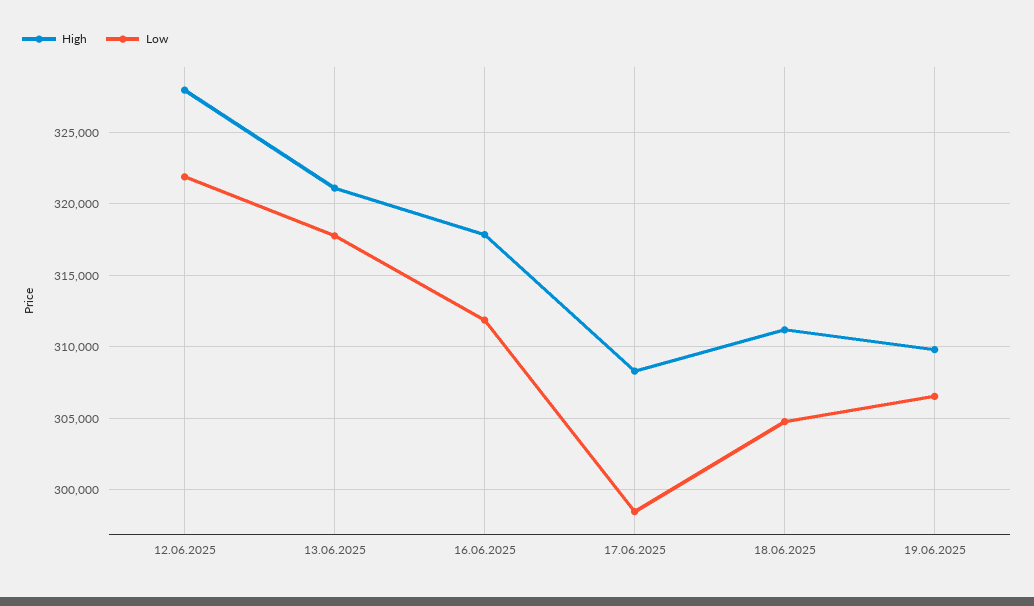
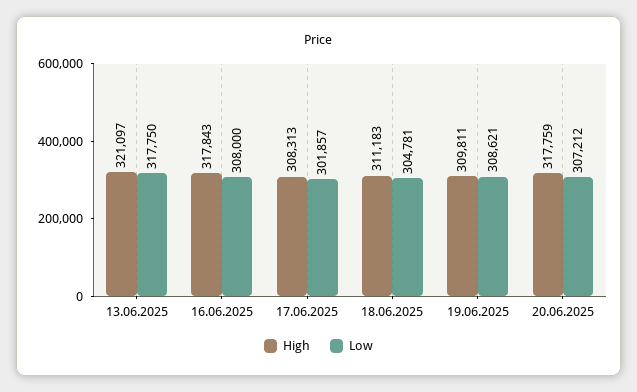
High, 12.06.2025: 328000 -> none
Low, 12.06.2025: 322000 -> none
Low, 16.06.2025: 312000 -> 308000
Low, 17.06.2025: 298500 -> 301857
Low, 19.06.2025: 306500 -> 308621
High, 20.06.2025: none -> 317759
Low, 20.06.2025: none -> 307212

